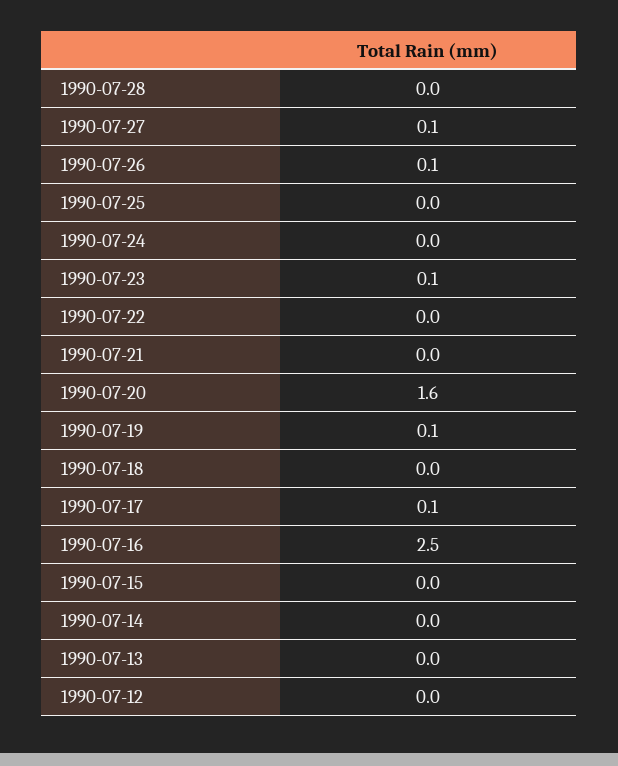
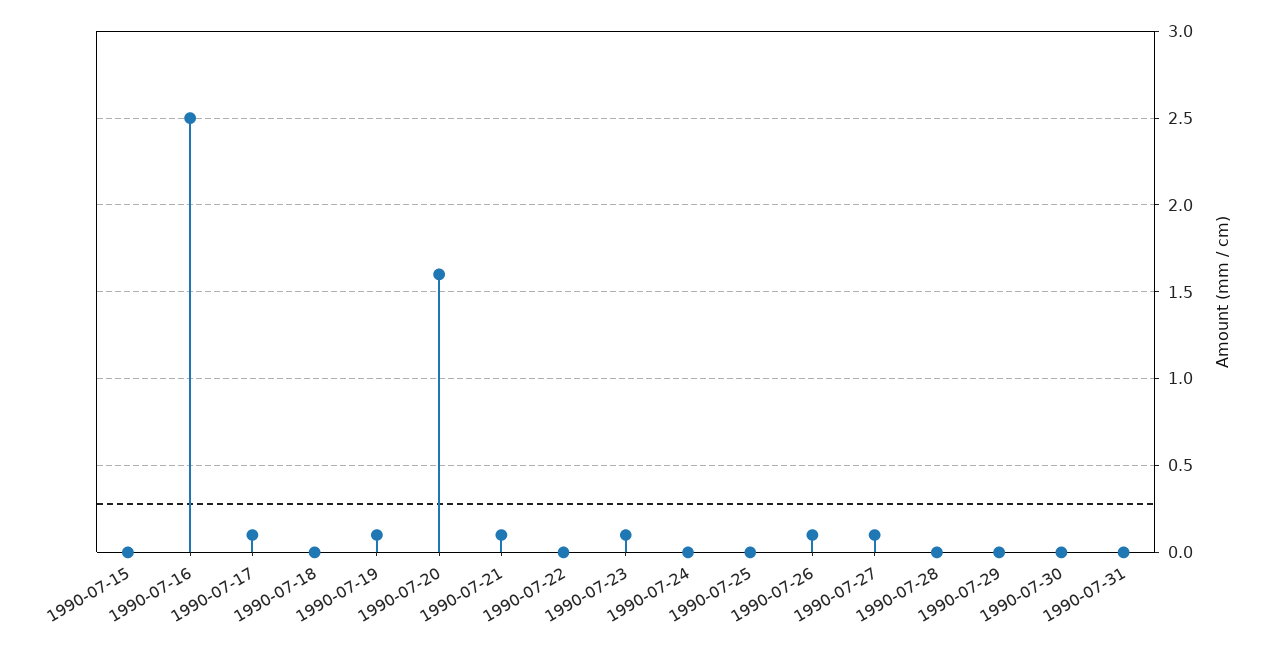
1990-07-21: 0 -> 0.1
1990-07-14: 0 -> none
1990-07-13: 0 -> none
1990-07-12: 0 -> none
1990-07-29: none -> 0
1990-07-30: none -> 0
1990-07-31: none -> 0

